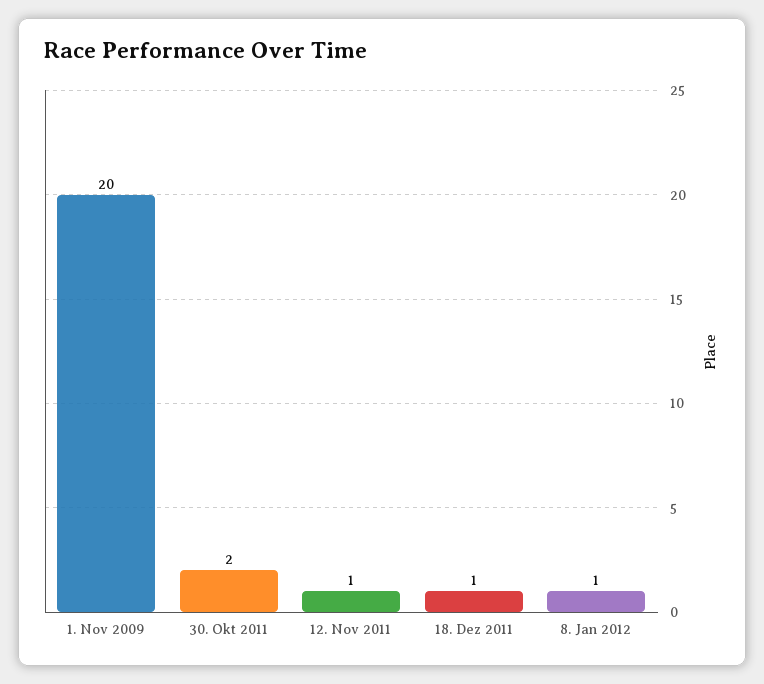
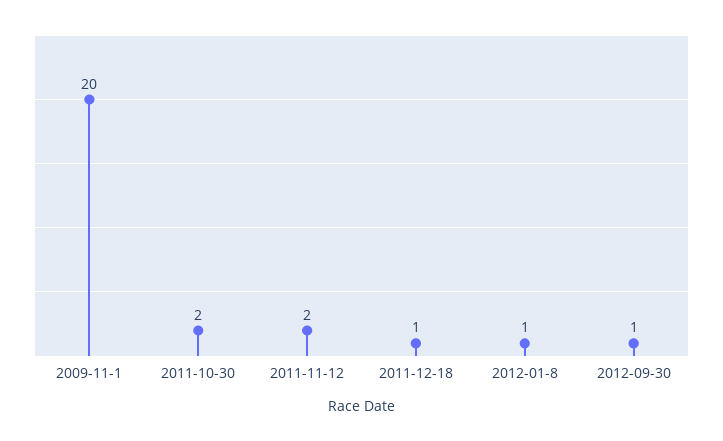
12. Nov 2011: 1 -> 2
2012-09-30: none -> 1

